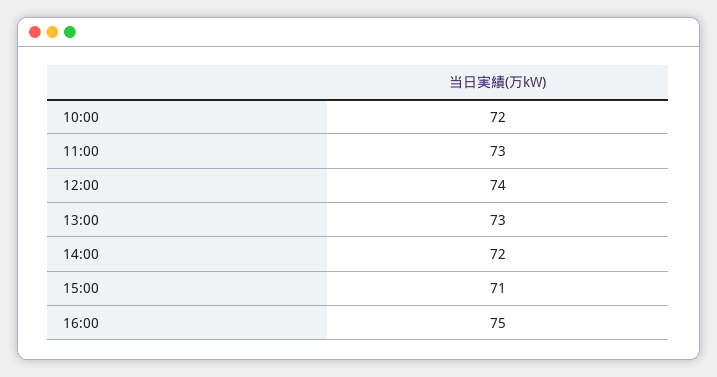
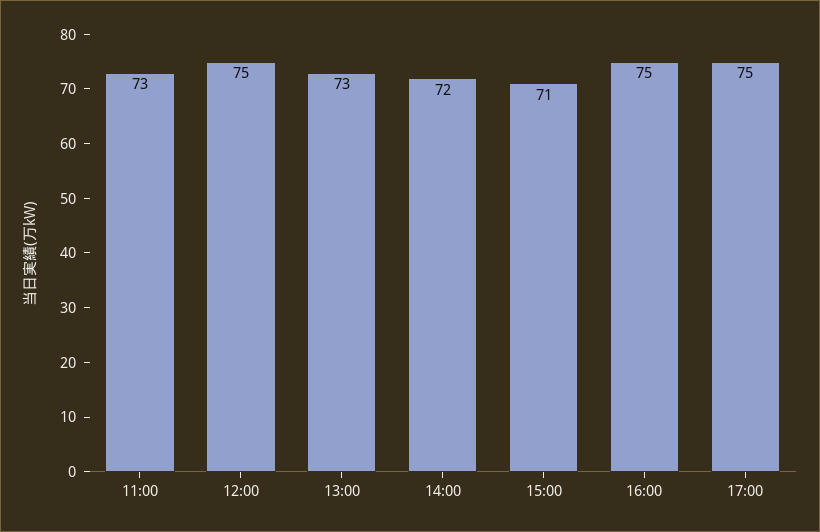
10:00: 72 -> none
12:00: 74 -> 75
17:00: none -> 75

